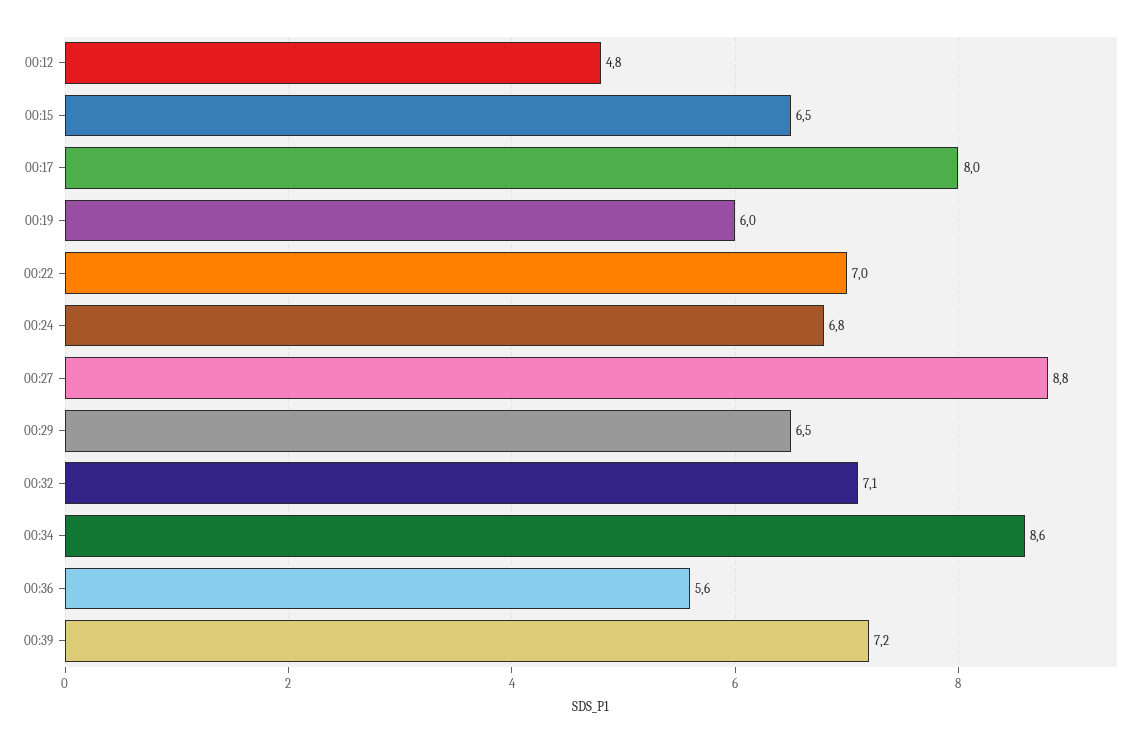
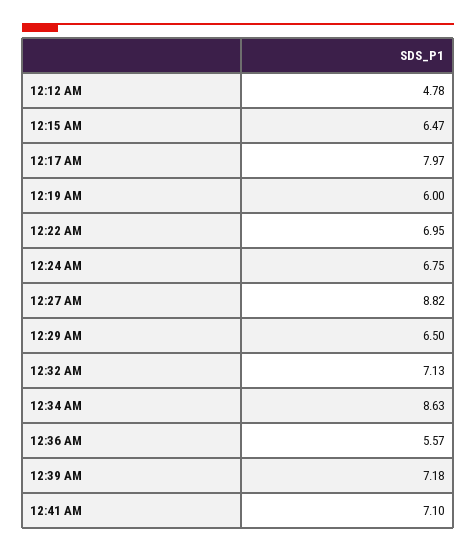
12:41 AM: none -> 7.1

